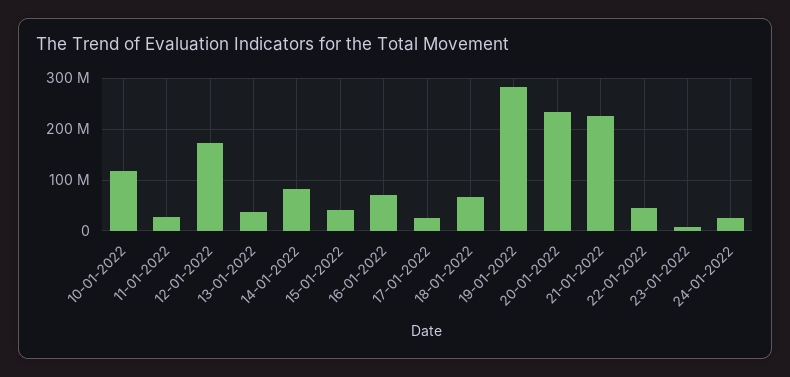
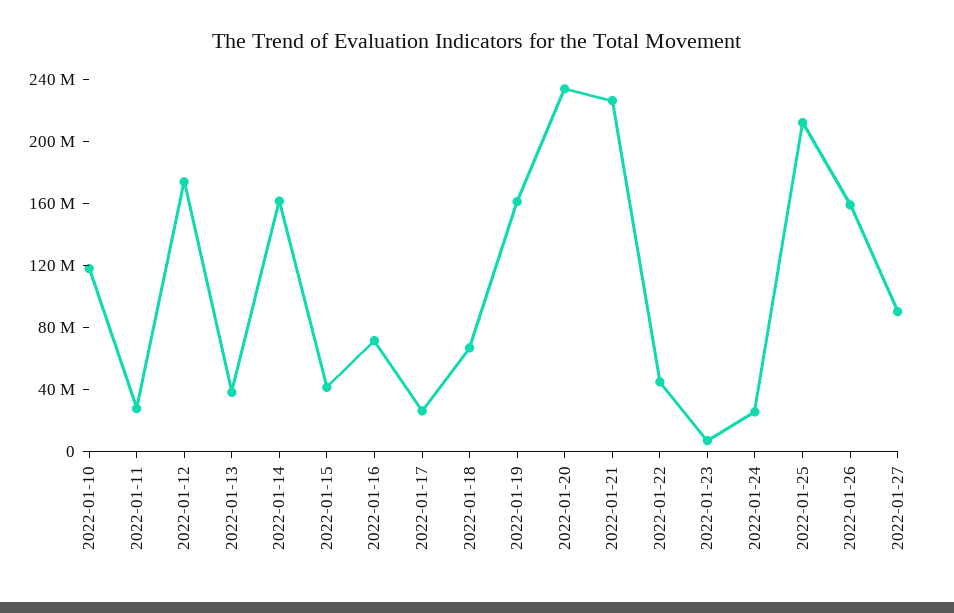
14-01-2022: 80000000 -> 160000000
19-01-2022: 280000000 -> 160000000
2022-01-25: none -> 210000000
2022-01-26: none -> 160000000
2022-01-27: none -> 90000000

